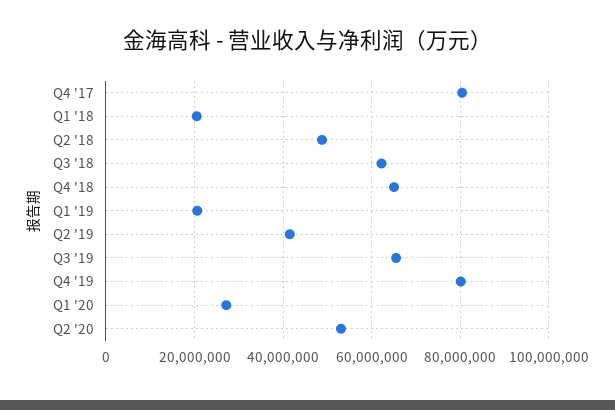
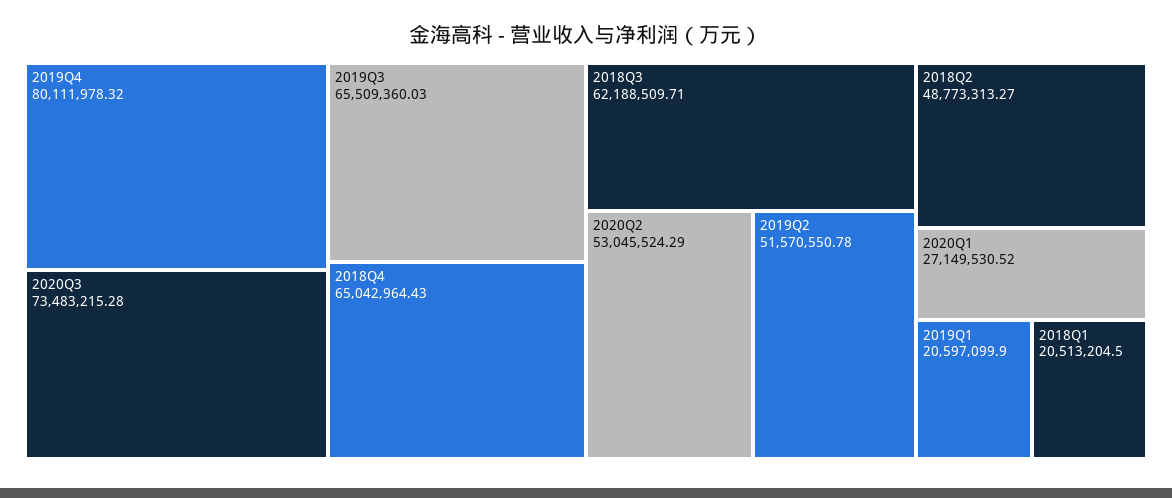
Q4 '17: 80000000 -> none
Q2 '19: 42000000 -> 51570550.78
2020Q3: none -> 73483215.28

